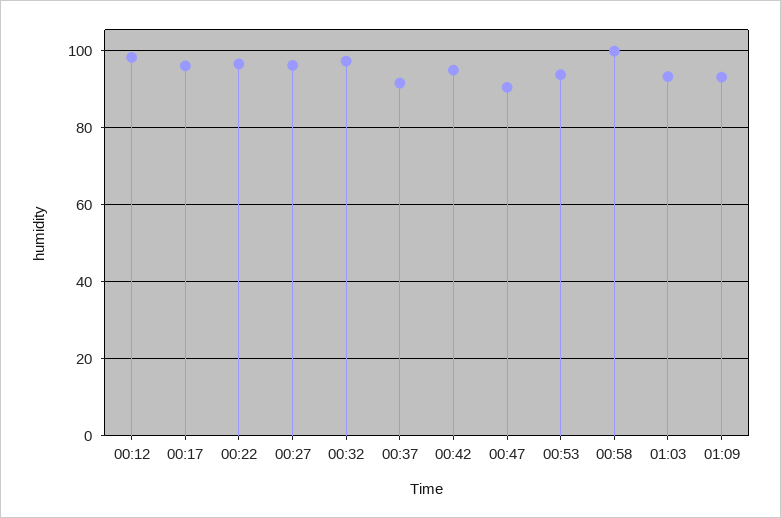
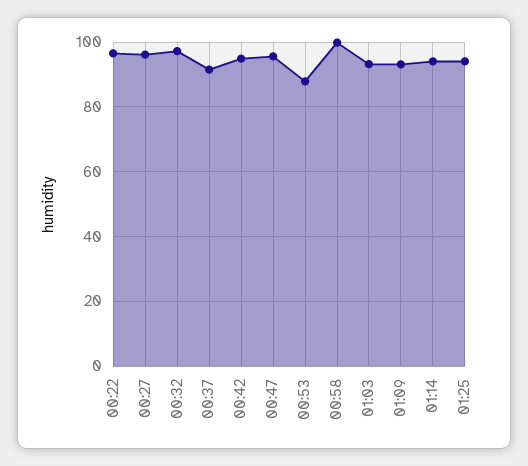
00:12: 98 -> none
00:17: 96 -> none
00:47: 90 -> 96
00:53: 94 -> 88
01:14: none -> 94
01:25: none -> 94

